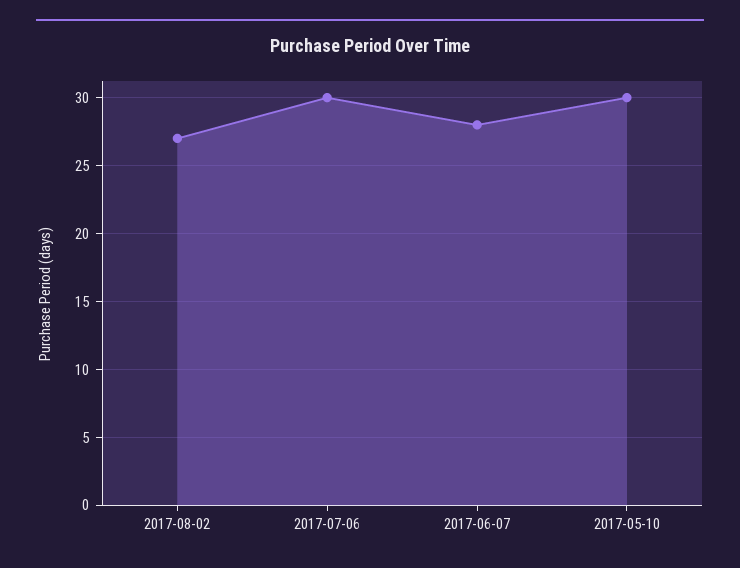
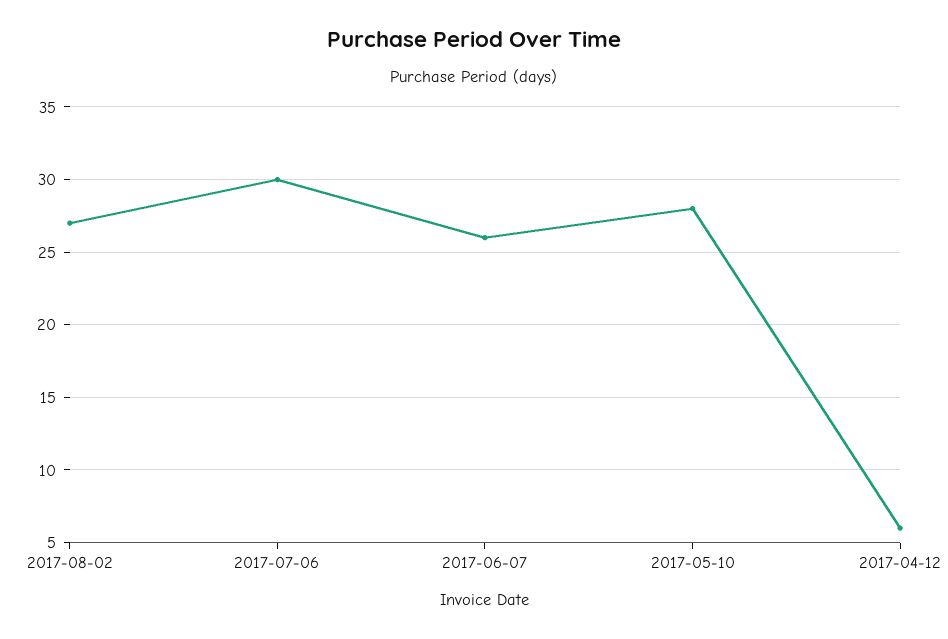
2017-06-07: 28 -> 26
2017-05-10: 30 -> 28
2017-04-12: none -> 6

